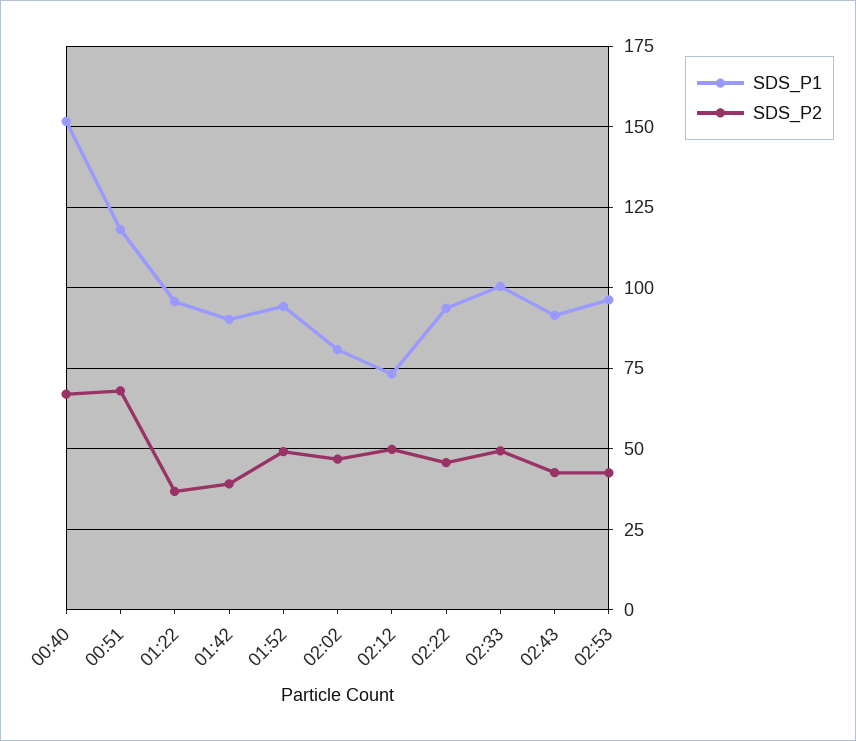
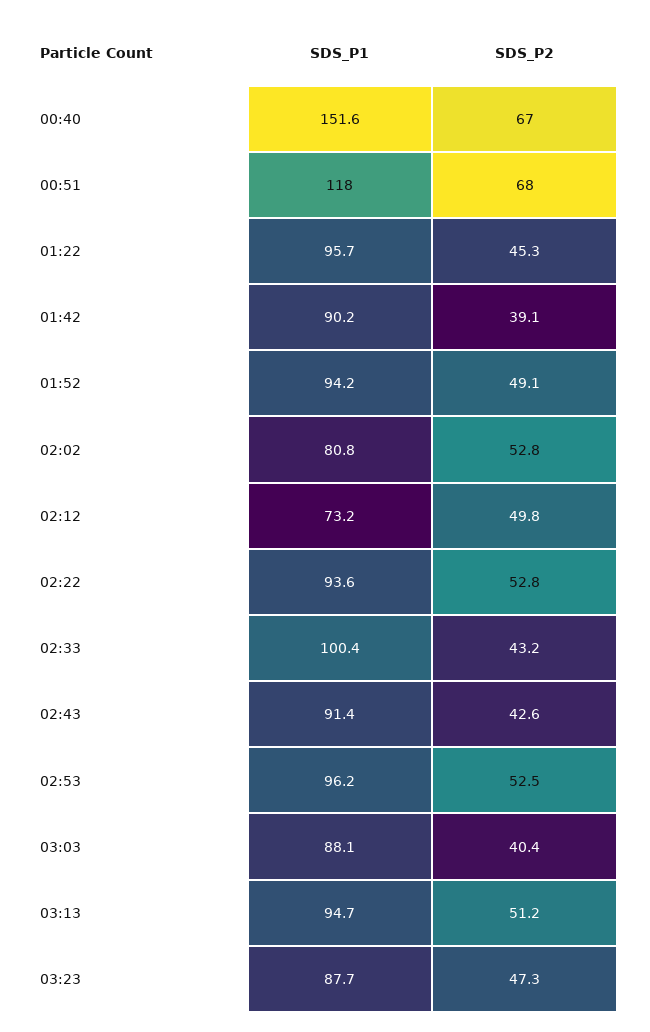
SDS_P2, 01:22: 37.5 -> 45.3
SDS_P2, 02:02: 47.5 -> 52.8
SDS_P2, 02:22: 45 -> 52.8
SDS_P2, 02:33: 50 -> 43.2
SDS_P2, 02:53: 42.5 -> 52.5
SDS_P1, 03:03: none -> 88.1
SDS_P2, 03:03: none -> 40.4
SDS_P1, 03:13: none -> 94.7
SDS_P2, 03:13: none -> 51.2
SDS_P1, 03:23: none -> 87.7
SDS_P2, 03:23: none -> 47.3

